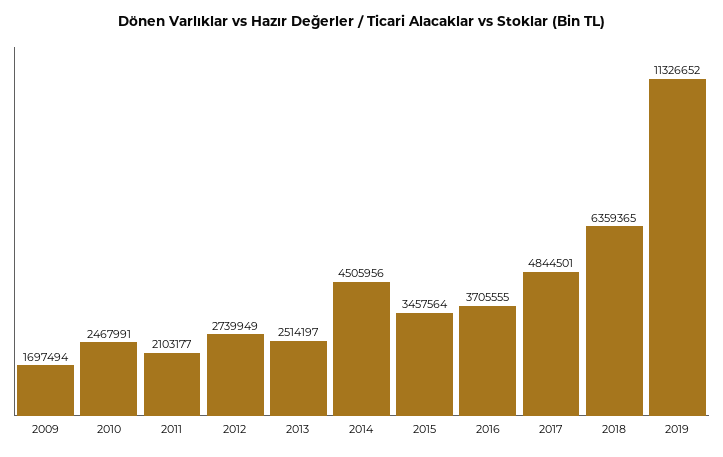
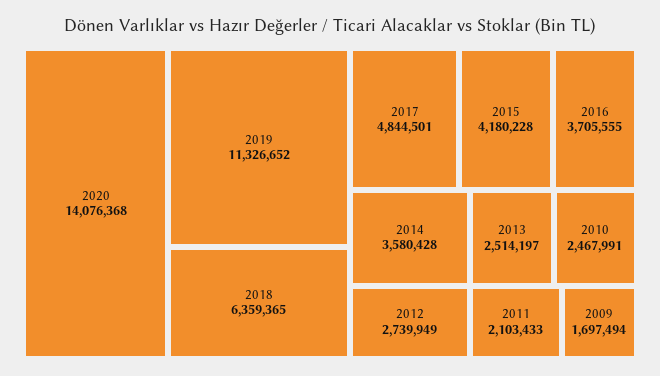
2011: 2103177 -> 2103433
2014: 4505956 -> 3580428
2015: 3457564 -> 4180228
2020: none -> 14076368

